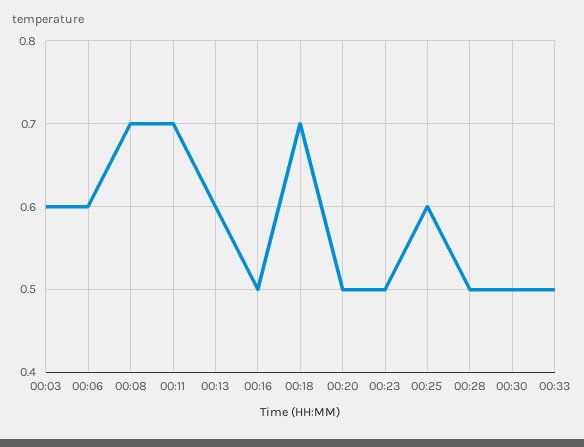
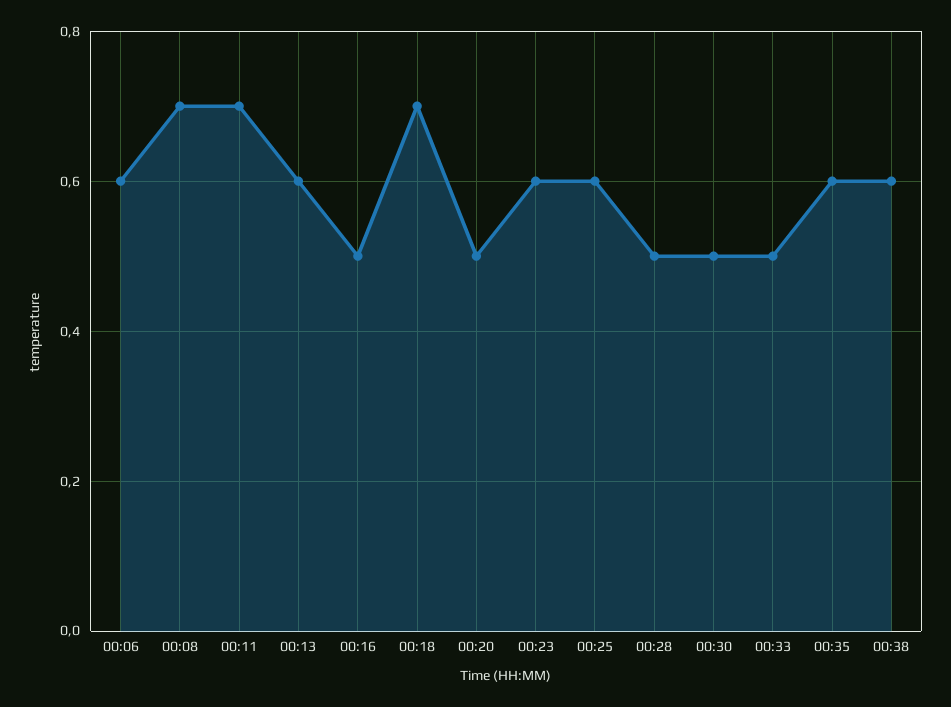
00:03: 0.6 -> none
00:23: 0.5 -> 0.6
00:35: none -> 0.6
00:38: none -> 0.6

